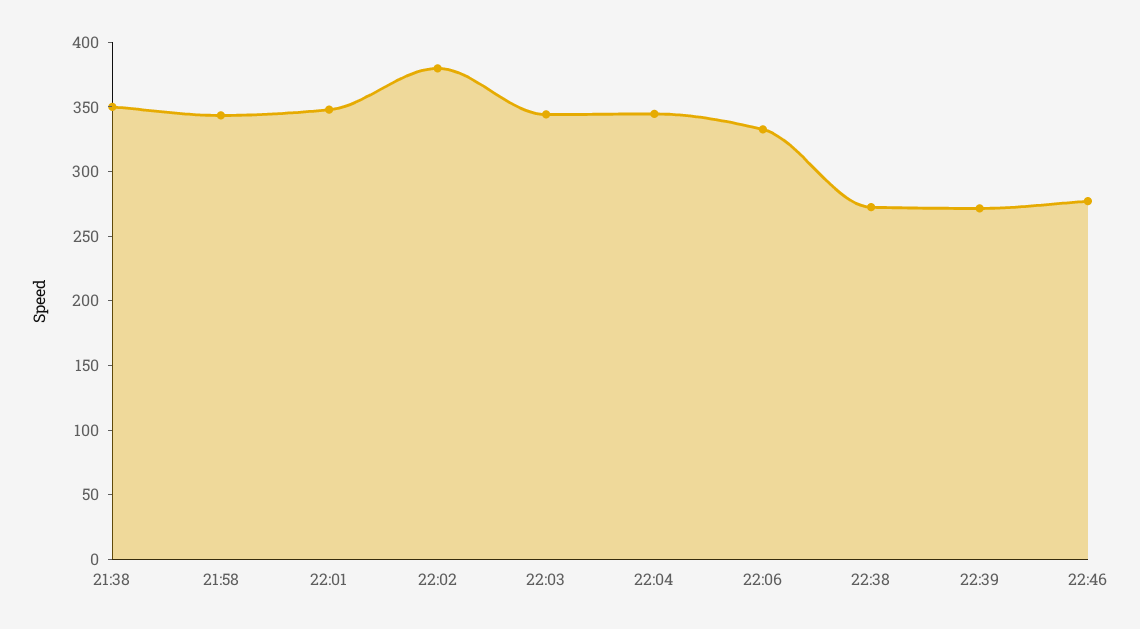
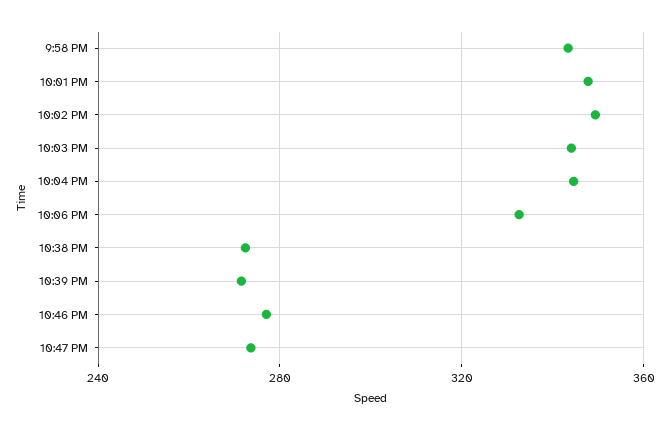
21:38: 350 -> none
22:02: 380 -> 350
10:47 PM: none -> 275

